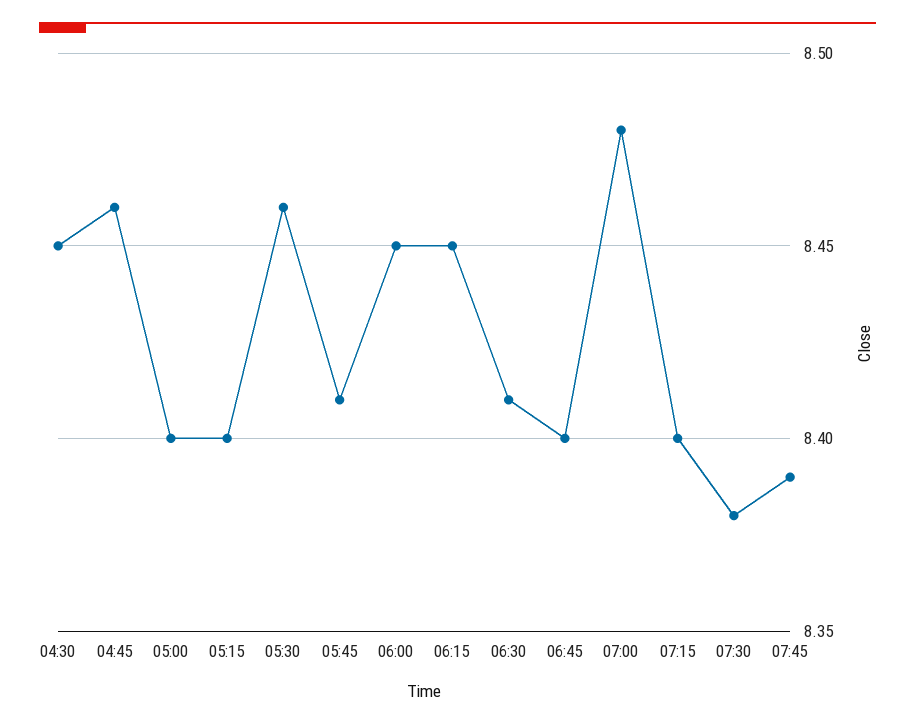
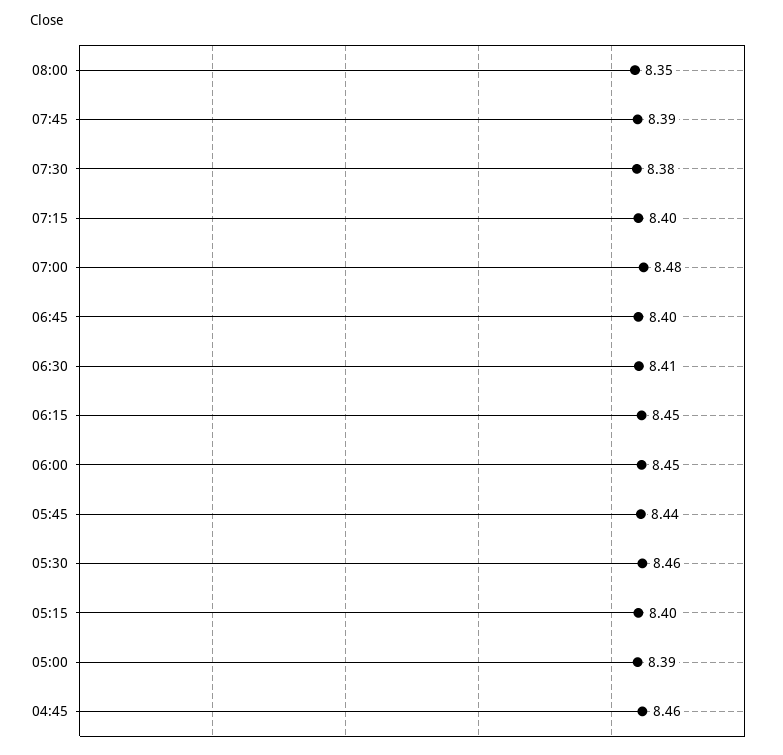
04:30: 8.45 -> none
05:00: 8.4 -> 8.39
05:45: 8.41 -> 8.44
08:00: none -> 8.35

